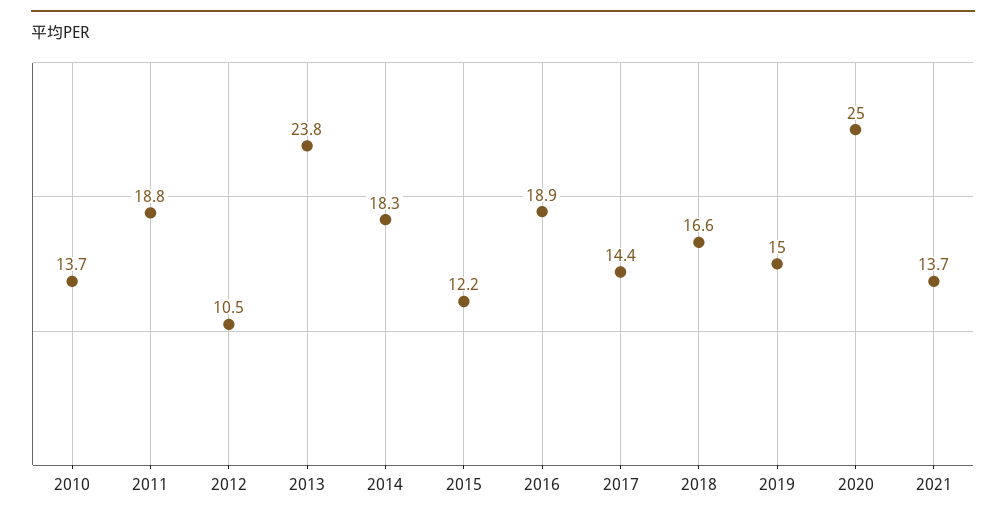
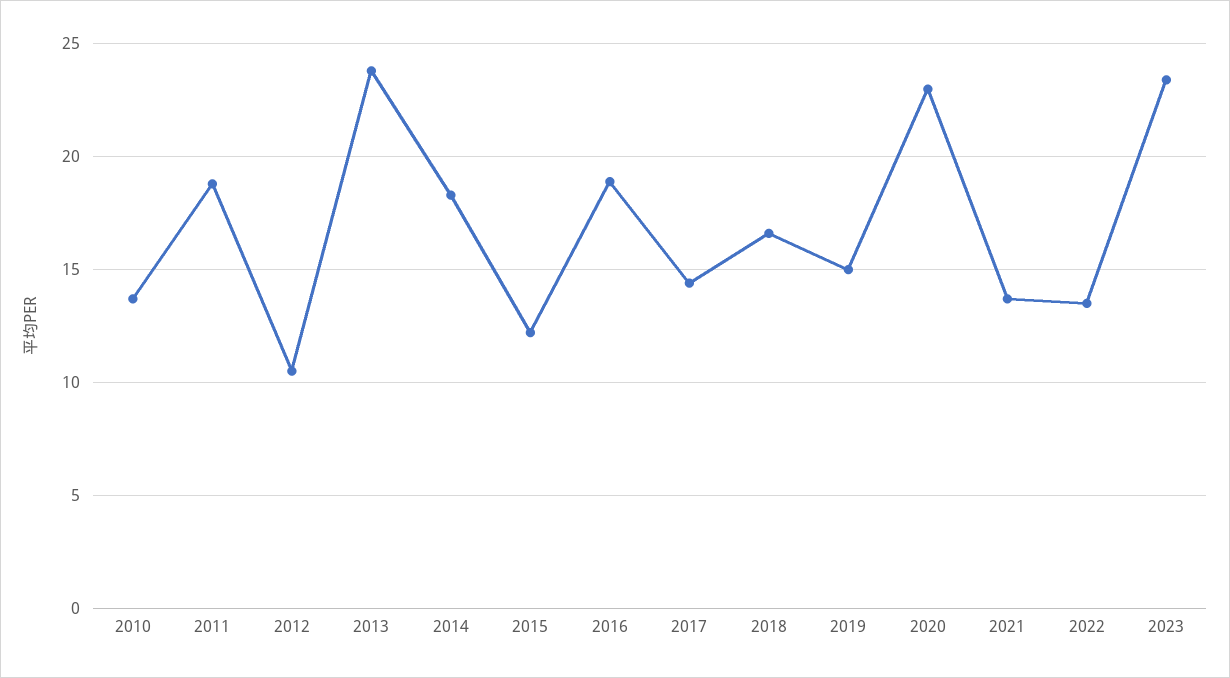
2020: 25 -> 23
2022: none -> 13.5
2023: none -> 23.5

